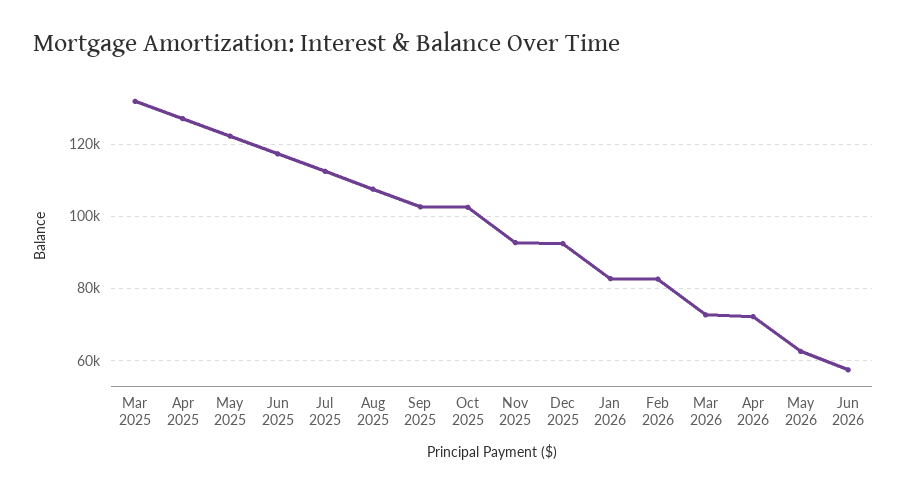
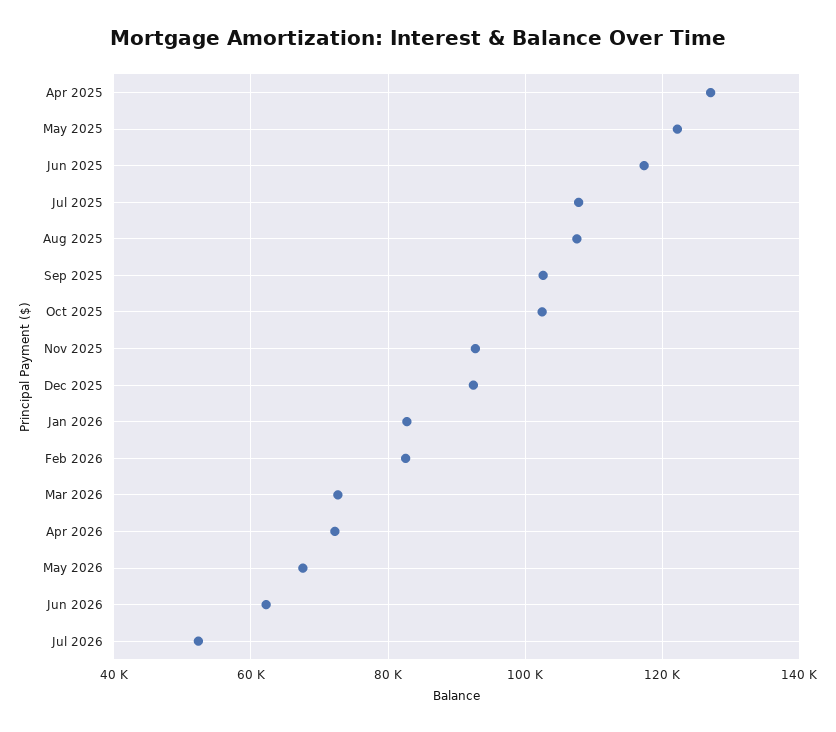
Mar 2025: 132000 -> none
Jul 2025: 112000 -> 108000
May 2026: 62000 -> 68000
Jun 2026: 58000 -> 62000
Jul 2026: none -> 52000

